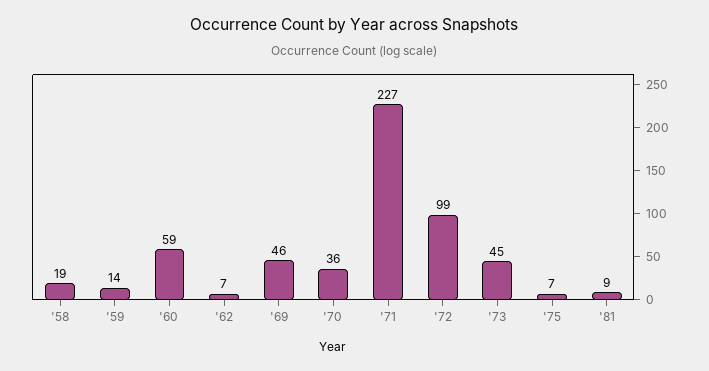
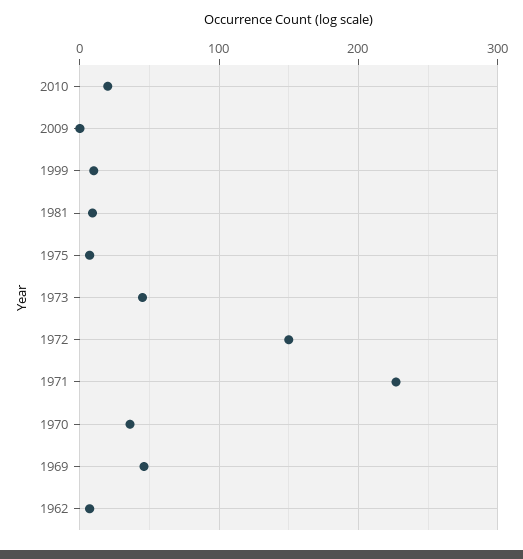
'58: 19 -> none
'59: 14 -> none
'60: 59 -> none
'72: 99 -> 150
2010: none -> 20
2009: none -> 0
1999: none -> 10

